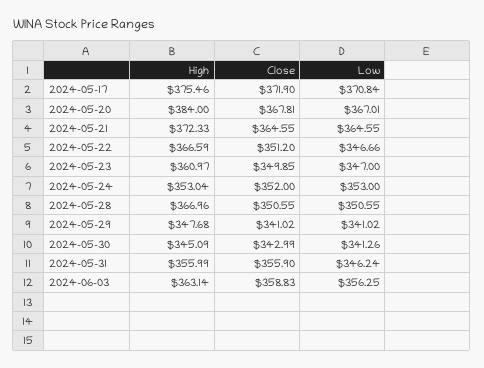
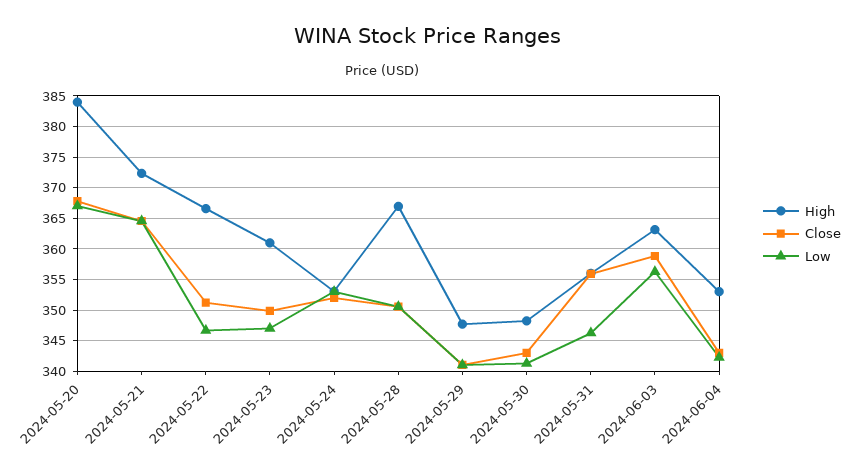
High, 2024-05-17: 375.46 -> none
Close, 2024-05-17: 371.9 -> none
Low, 2024-05-17: 370.84 -> none
High, 2024-05-30: 345.09 -> 348
High, 2024-06-04: none -> 353
Close, 2024-06-04: none -> 343
Low, 2024-06-04: none -> 342

